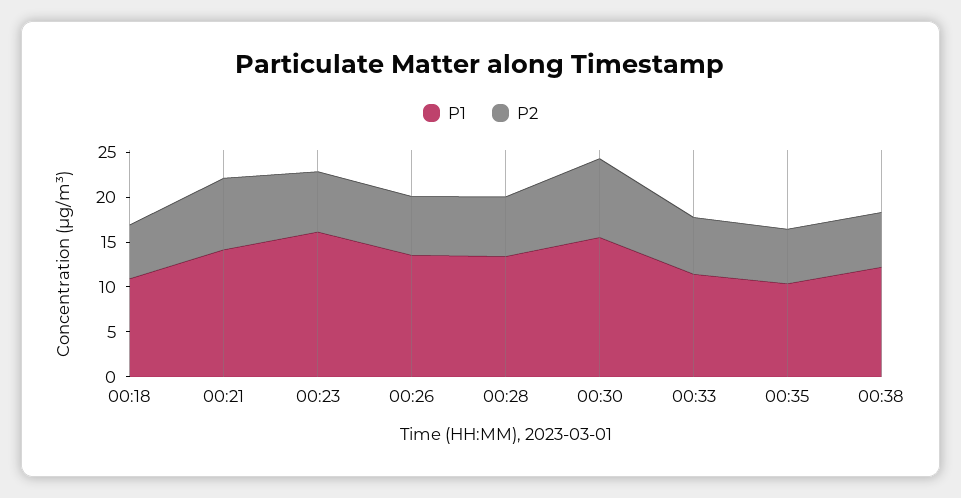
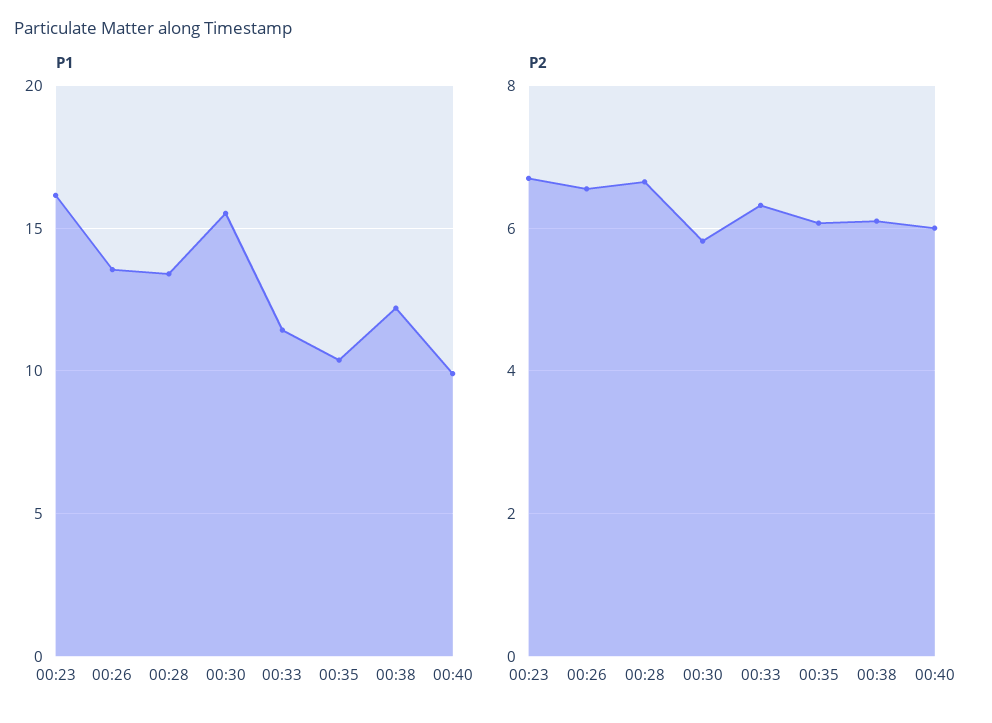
P1, 00:18: 11 -> none
P2, 00:18: 6 -> none
P1, 00:21: 14 -> none
P2, 00:21: 8 -> none
P2, 00:30: 9 -> 5.8
P1, 00:40: none -> 10
P2, 00:40: none -> 6

